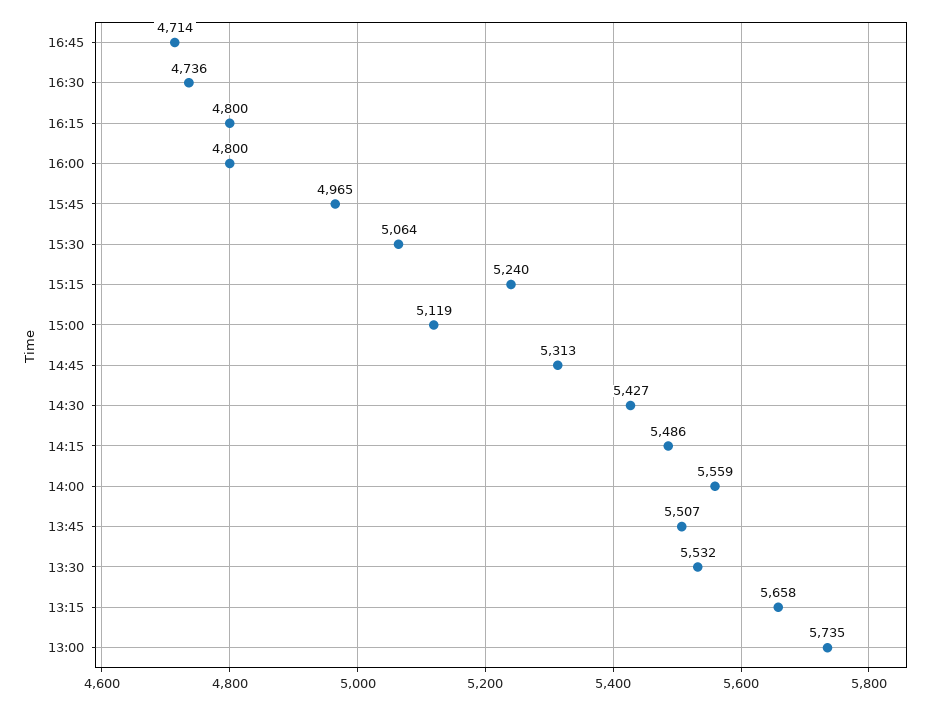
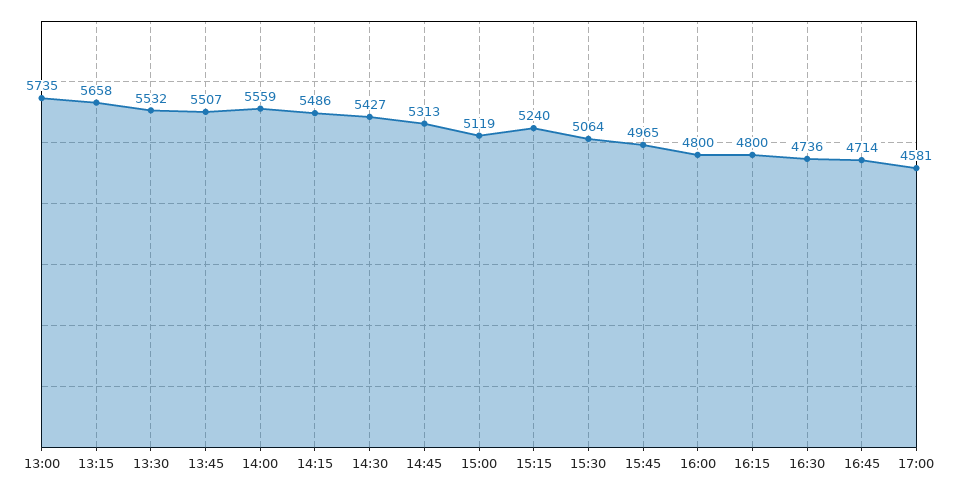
17:00: none -> 4581

